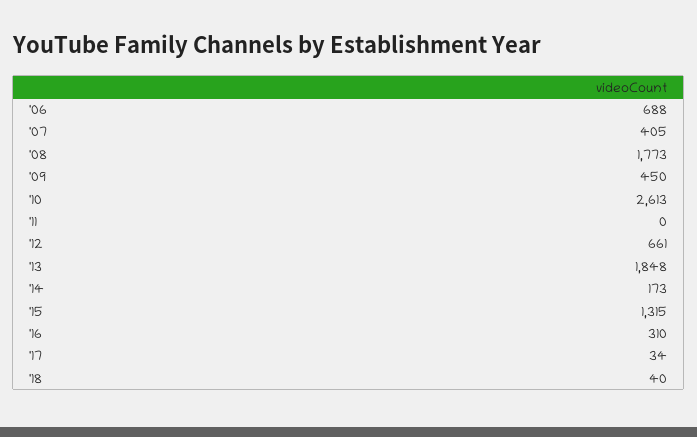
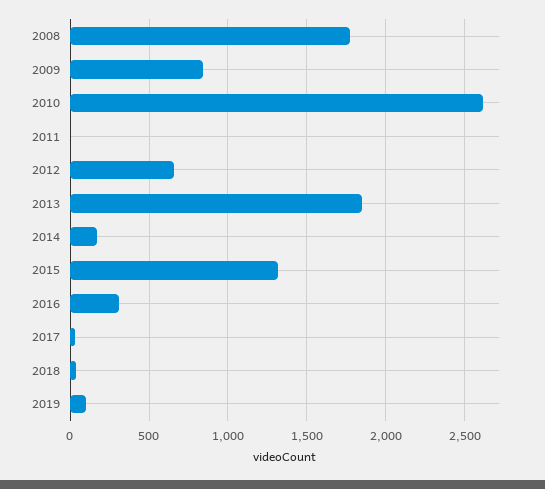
'06: 688 -> none
'07: 405 -> none
'09: 450 -> 850
2019: none -> 100

